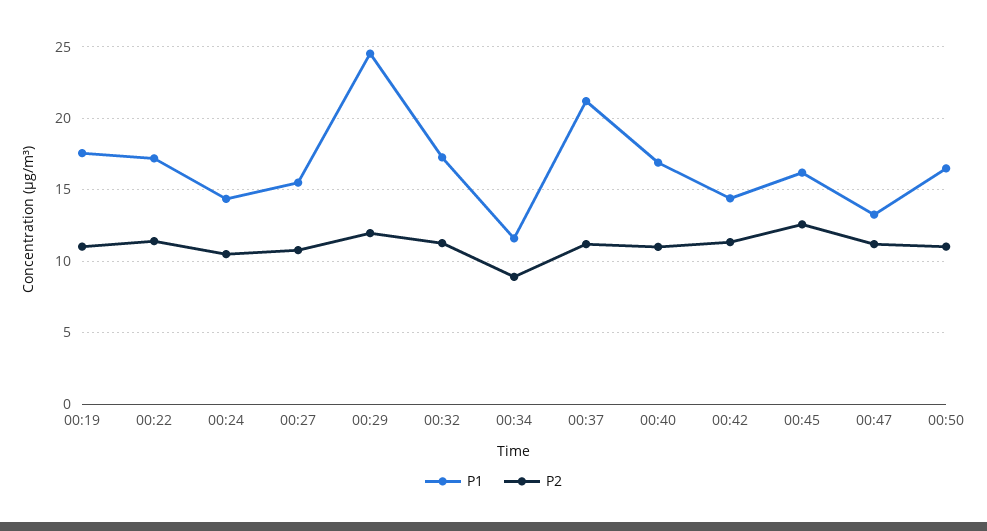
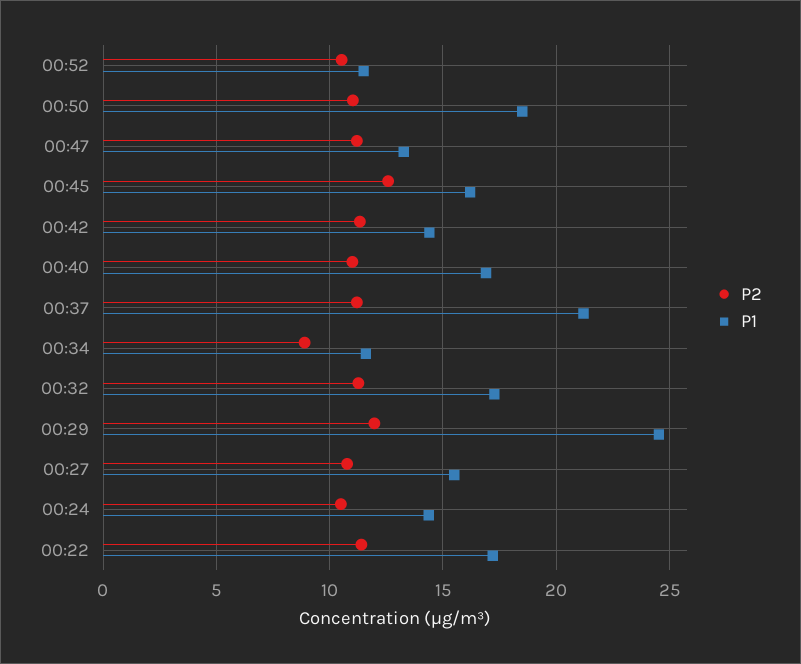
P1, 00:19: 17.5 -> none
P2, 00:19: 11 -> none
P1, 00:50: 16.5 -> 18.5
P2, 00:52: none -> 10.5
P1, 00:52: none -> 11.5

